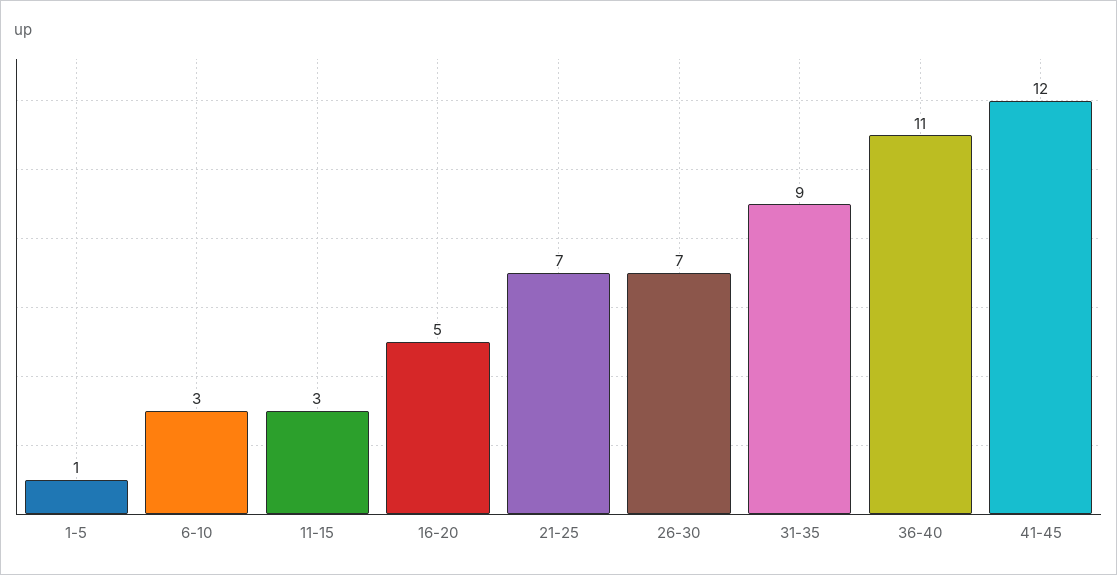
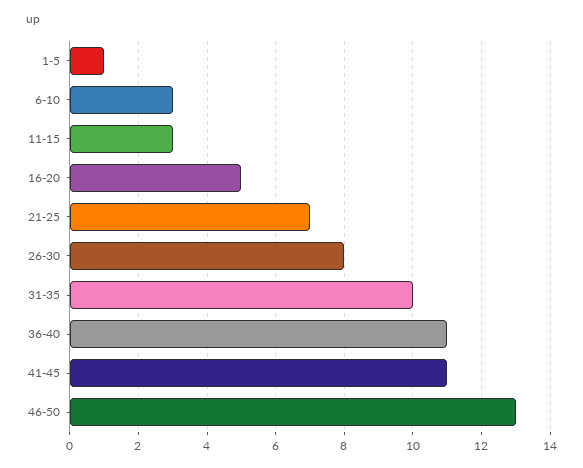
26-30: 7 -> 8
31-35: 9 -> 10
41-45: 12 -> 11
46-50: none -> 13

